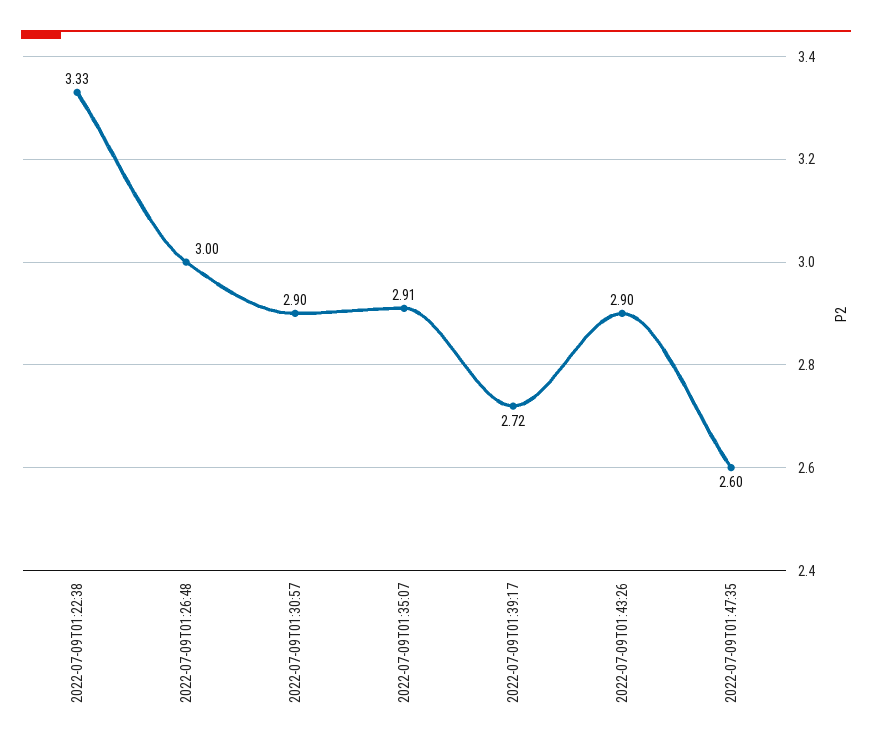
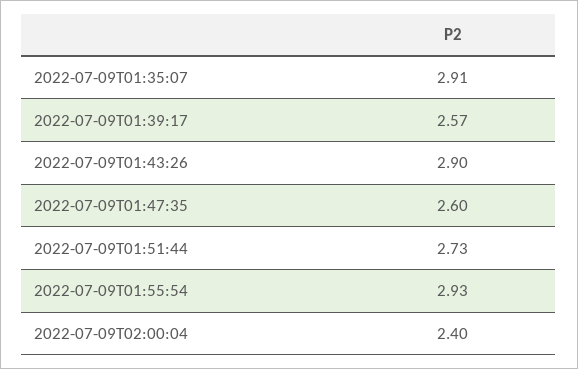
2022-07-09T01:22:38: 3.33 -> none
2022-07-09T01:26:48: 3 -> none
2022-07-09T01:30:57: 2.9 -> none
2022-07-09T01:39:17: 2.72 -> 2.57
2022-07-09T01:51:44: none -> 2.73
2022-07-09T01:55:54: none -> 2.93
2022-07-09T02:00:04: none -> 2.4

